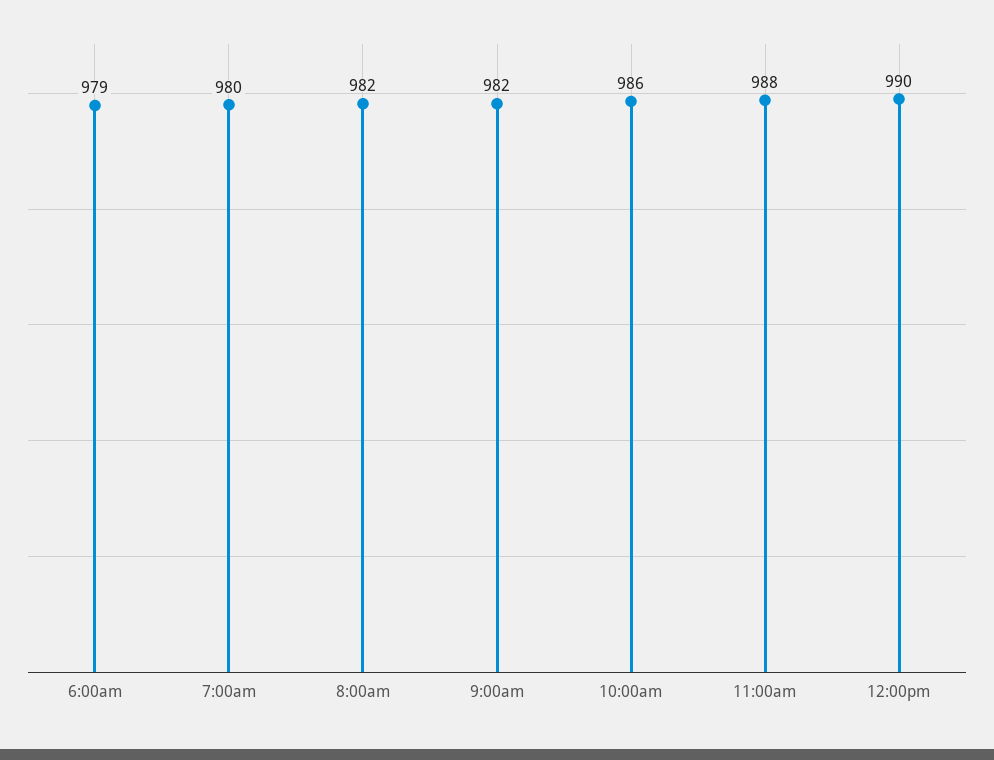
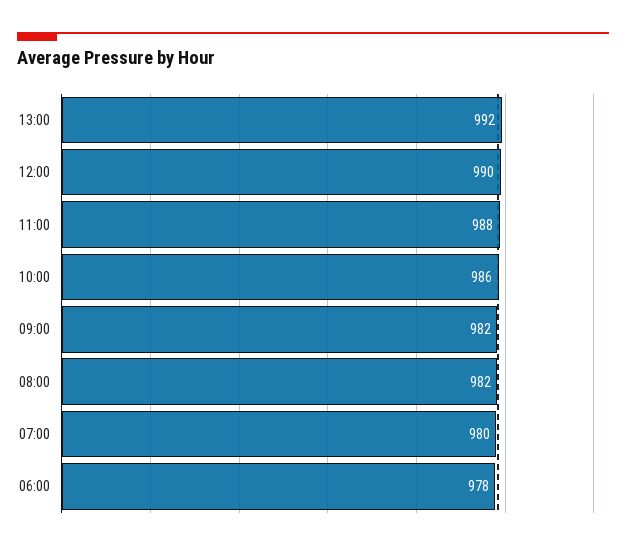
6:00am: 979 -> 978
13:00: none -> 992

